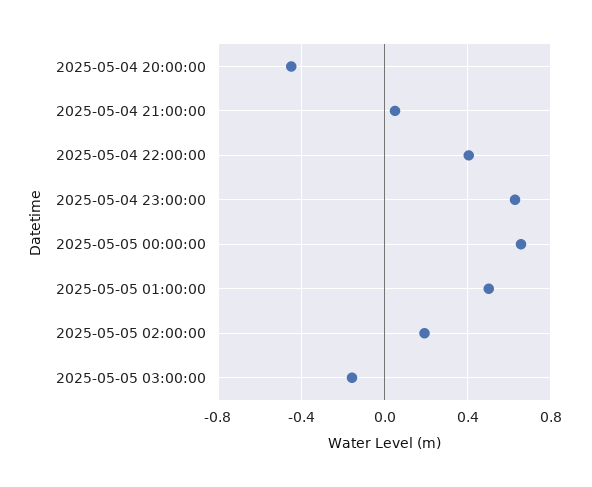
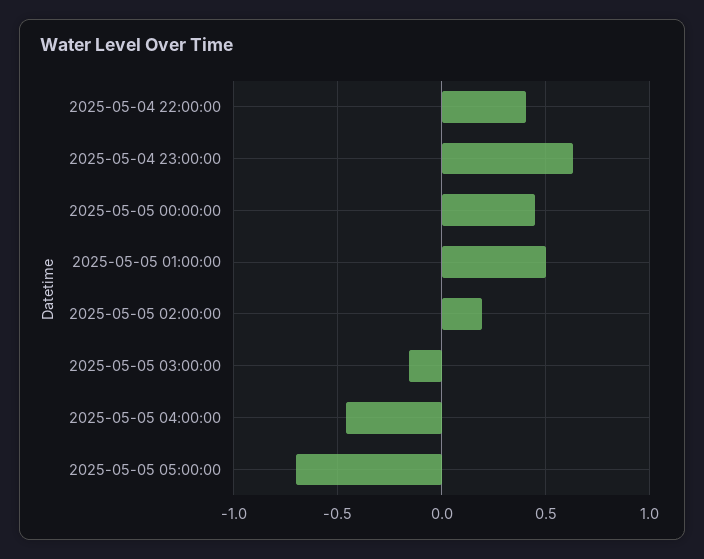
2025-05-04 20:00:00: -0.45 -> none
2025-05-04 21:00:00: 0.05 -> none
2025-05-05 00:00:00: 0.65 -> 0.45
2025-05-05 04:00:00: none -> -0.45
2025-05-05 05:00:00: none -> -0.7

